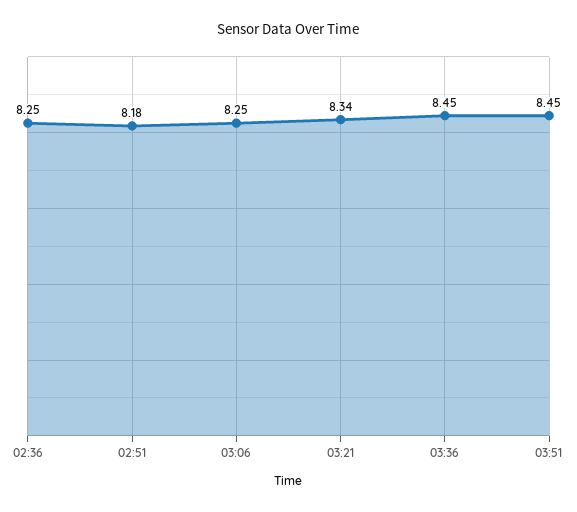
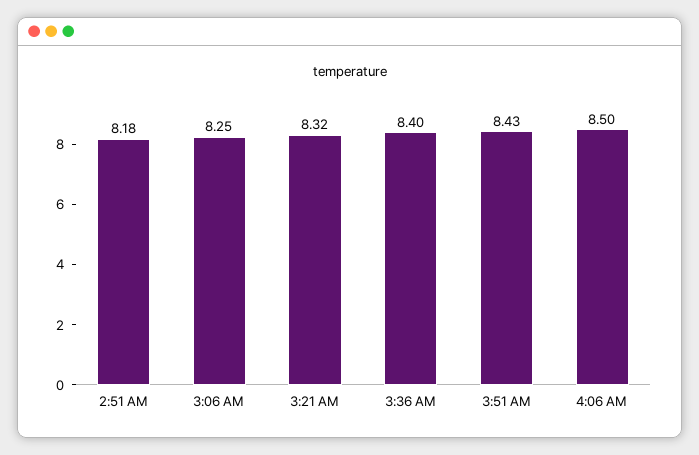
02:36: 8.25 -> none
03:21: 8.34 -> 8.32
03:36: 8.45 -> 8.4
03:51: 8.45 -> 8.43
4:06 AM: none -> 8.5

